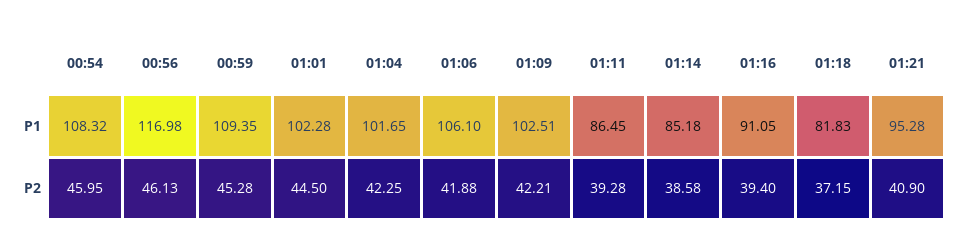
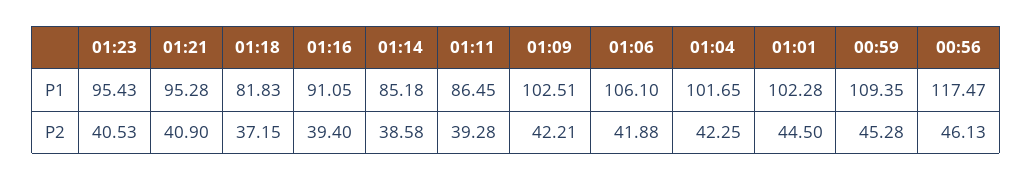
00:54, P1: 108.32 -> none
00:56, P1: 116.98 -> 117.47
00:54, P2: 45.95 -> none
01:23, P1: none -> 95.43
01:23, P2: none -> 40.53

